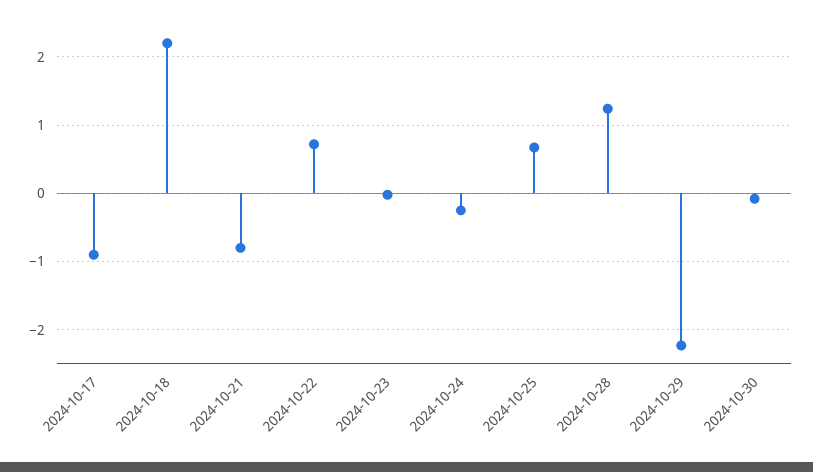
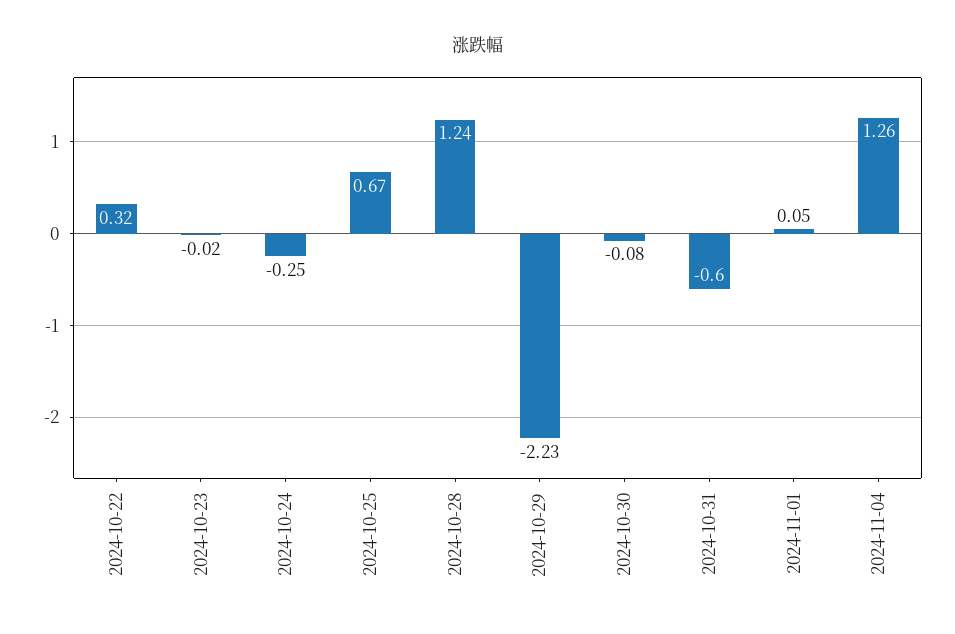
2024-10-17: -0.9 -> none
2024-10-18: 2.2 -> none
2024-10-21: -0.8 -> none
2024-10-22: 0.7 -> 0.32
2024-10-31: none -> -0.6
2024-11-01: none -> 0.05
2024-11-04: none -> 1.26

